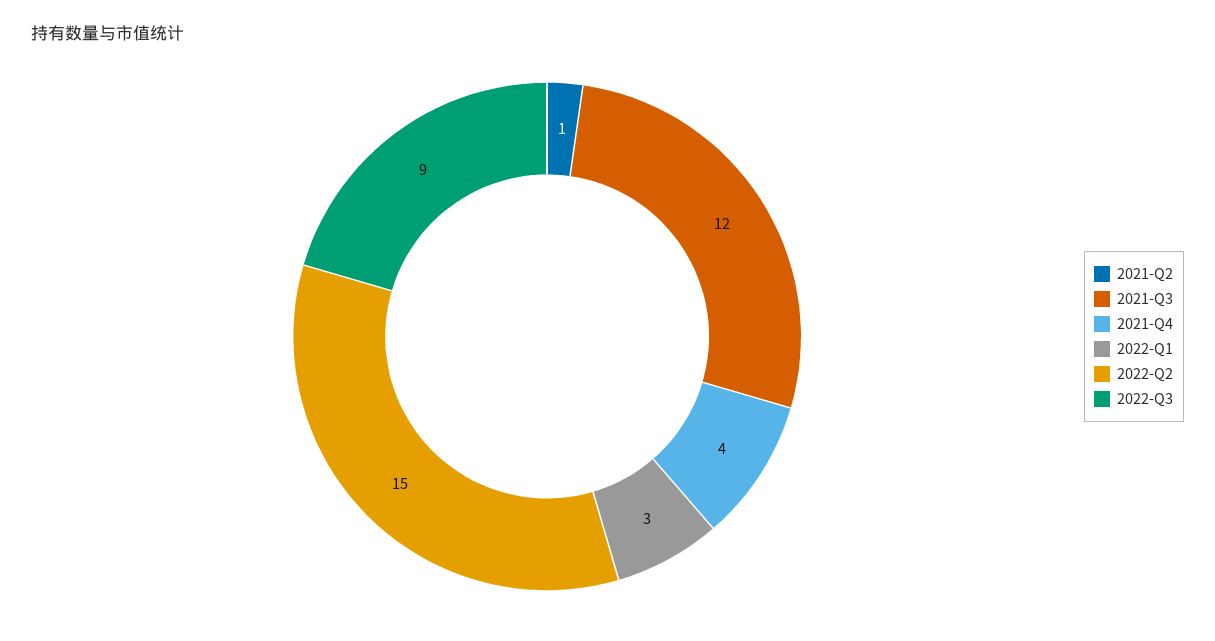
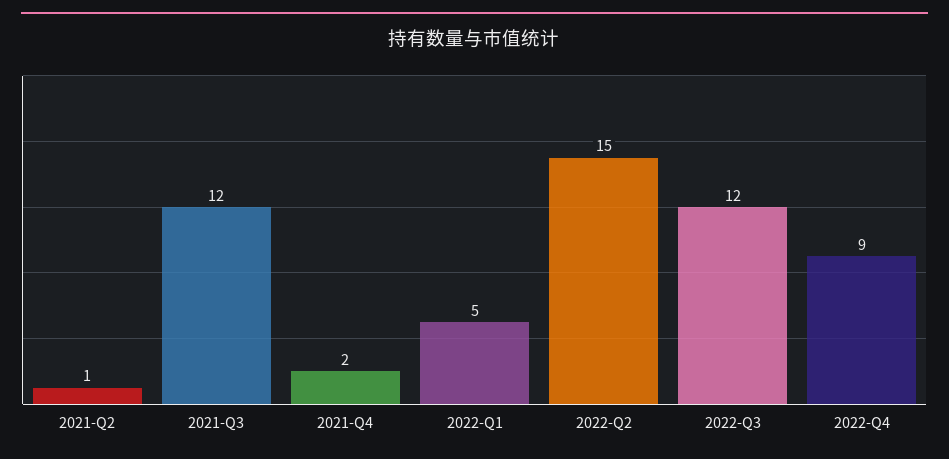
2021-Q4: 4 -> 2
2022-Q1: 3 -> 5
2022-Q3: 9 -> 12
2022-Q4: none -> 9

